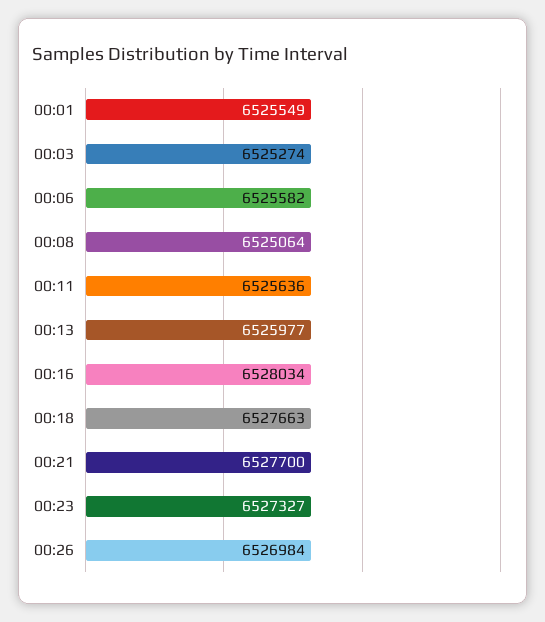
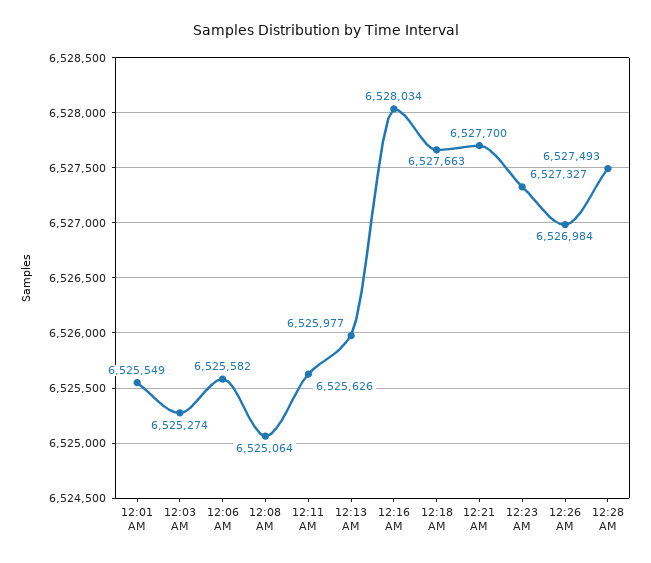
00:11: 6525636 -> 6525626
12:28 AM: none -> 6527493

